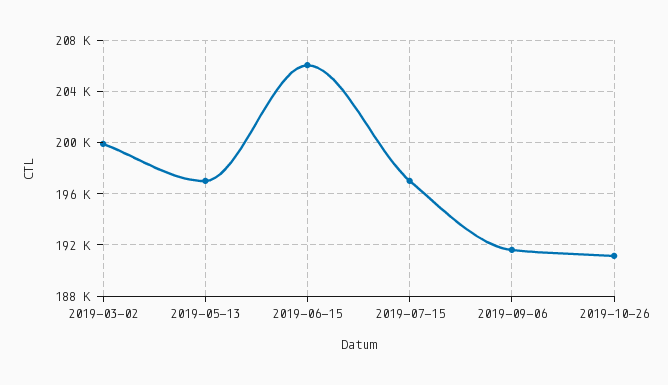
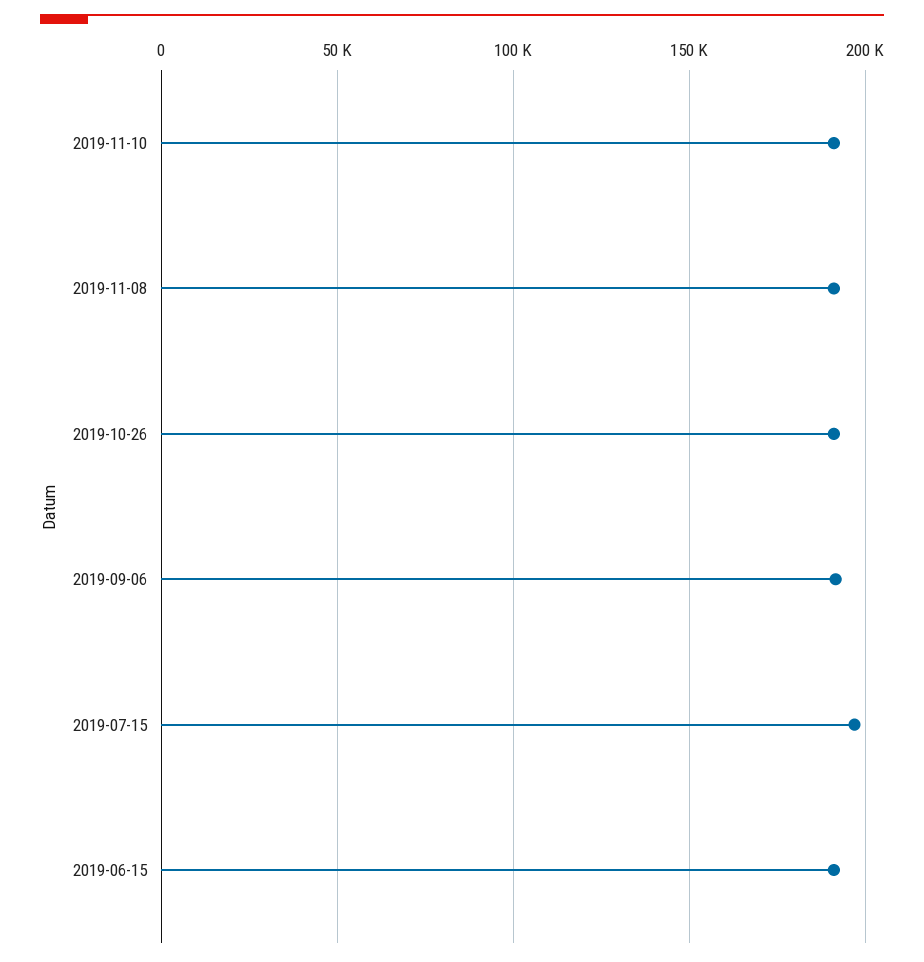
2019-03-02: 200000 -> none
2019-05-13: 197000 -> none
2019-06-15: 206000 -> 190000
2019-11-10: none -> 190000
2019-11-08: none -> 190000

